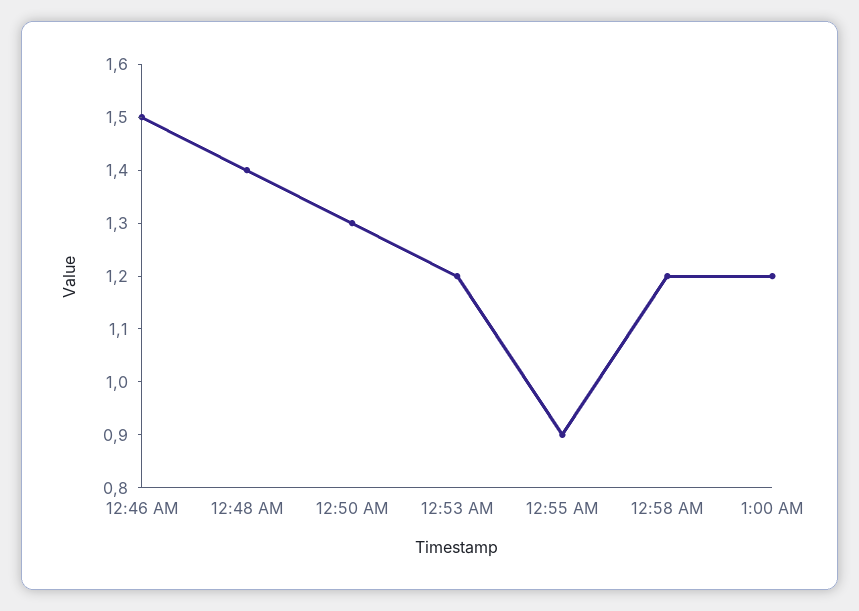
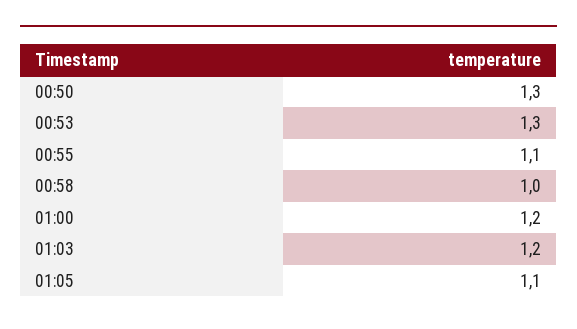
12:46 AM: 1.5 -> none
12:48 AM: 1.4 -> none
12:53 AM: 1.2 -> 1.3
12:55 AM: 0.9 -> 1.1
12:58 AM: 1.2 -> 1
01:03: none -> 1.2
01:05: none -> 1.1

